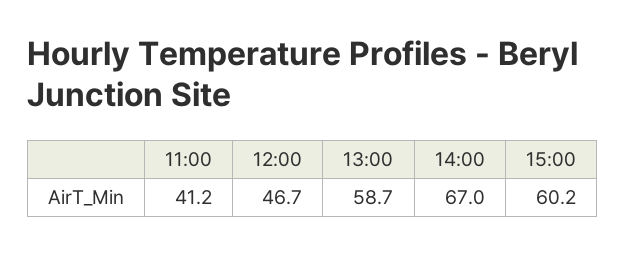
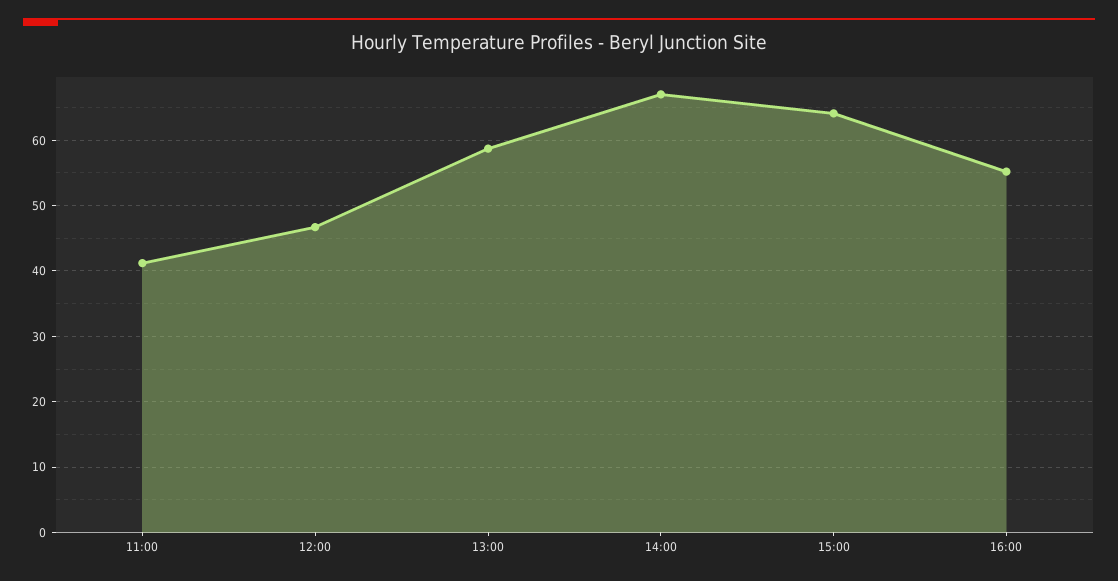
15:00: 60.2 -> 64
16:00: none -> 55

